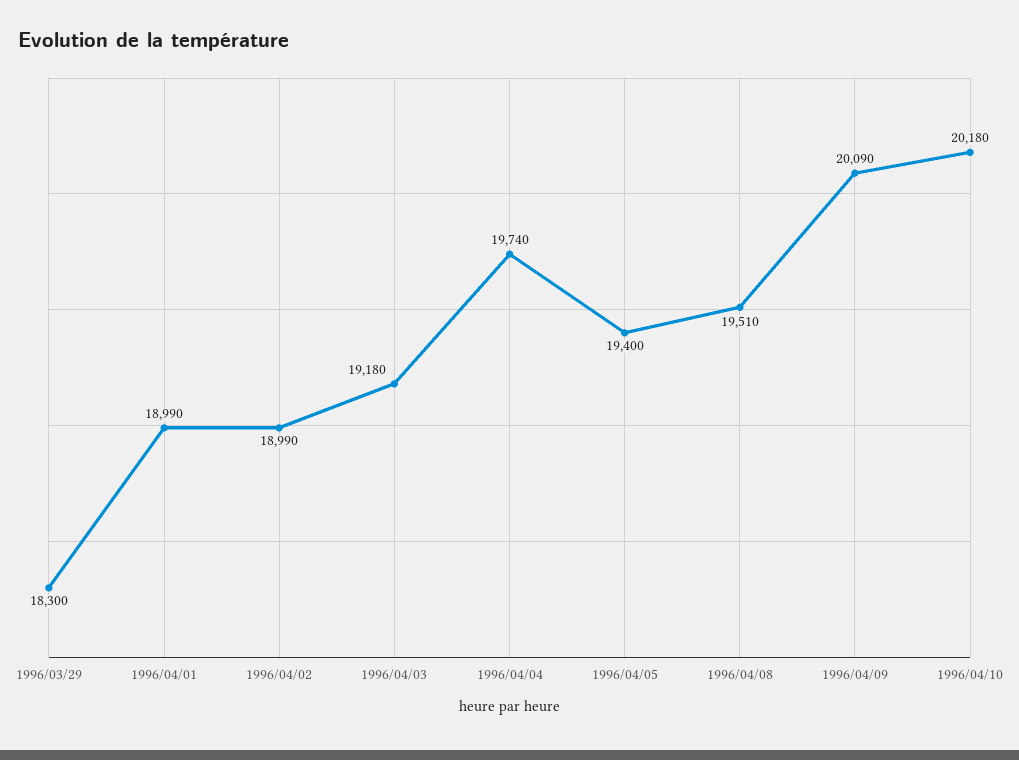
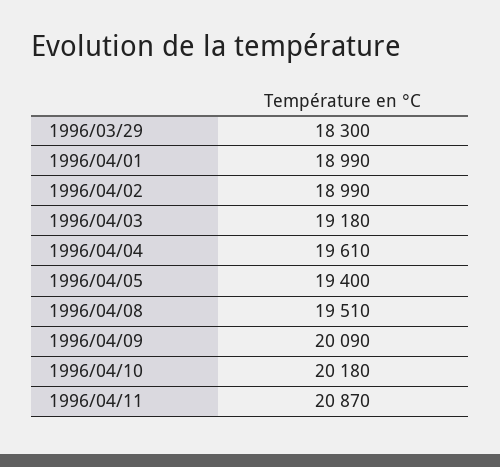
1996/04/04: 19740 -> 19610
1996/04/11: none -> 20870

